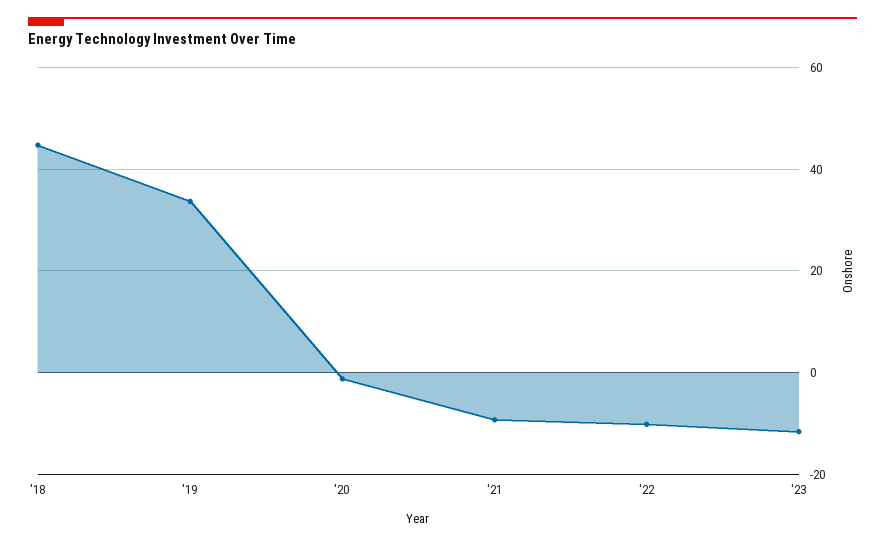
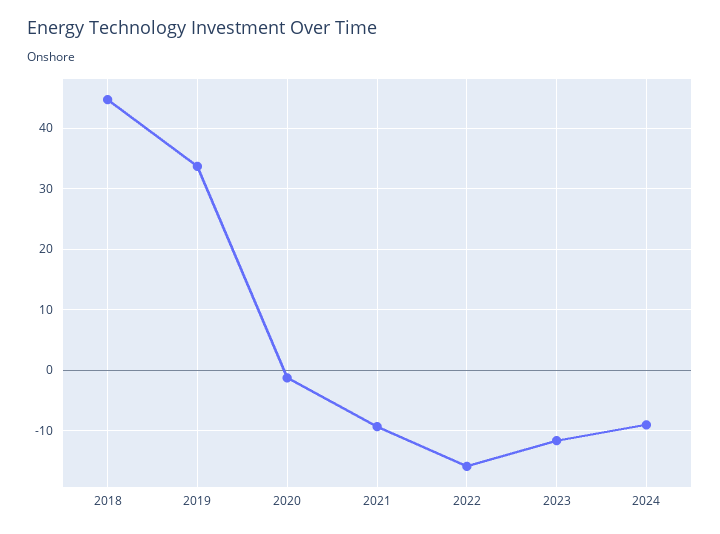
'22: -10 -> -16
2024: none -> -9

